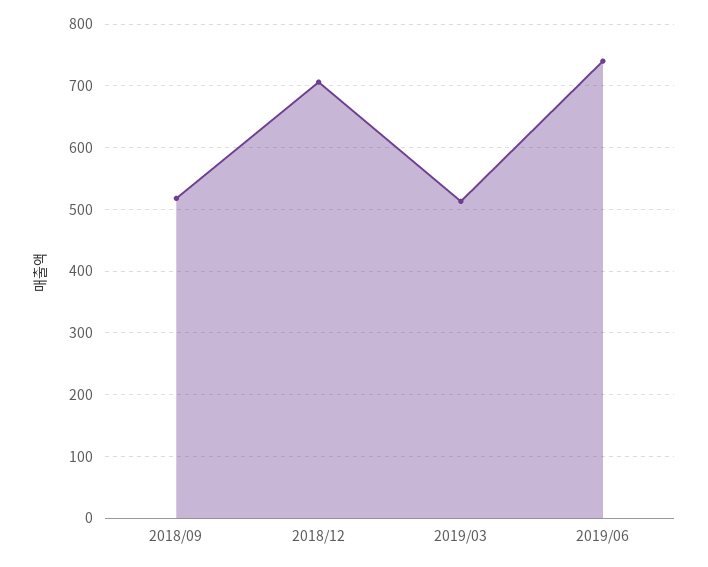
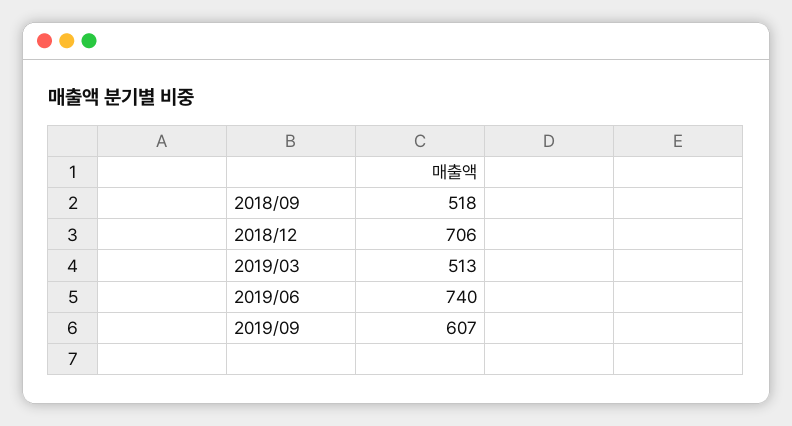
2019/09: none -> 607

